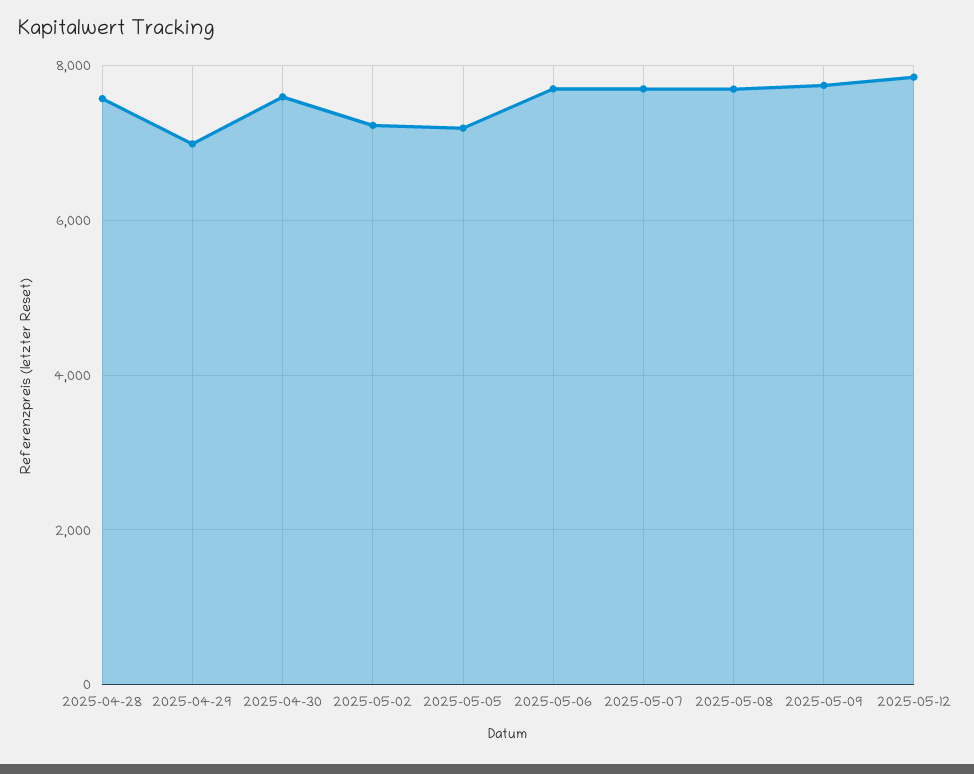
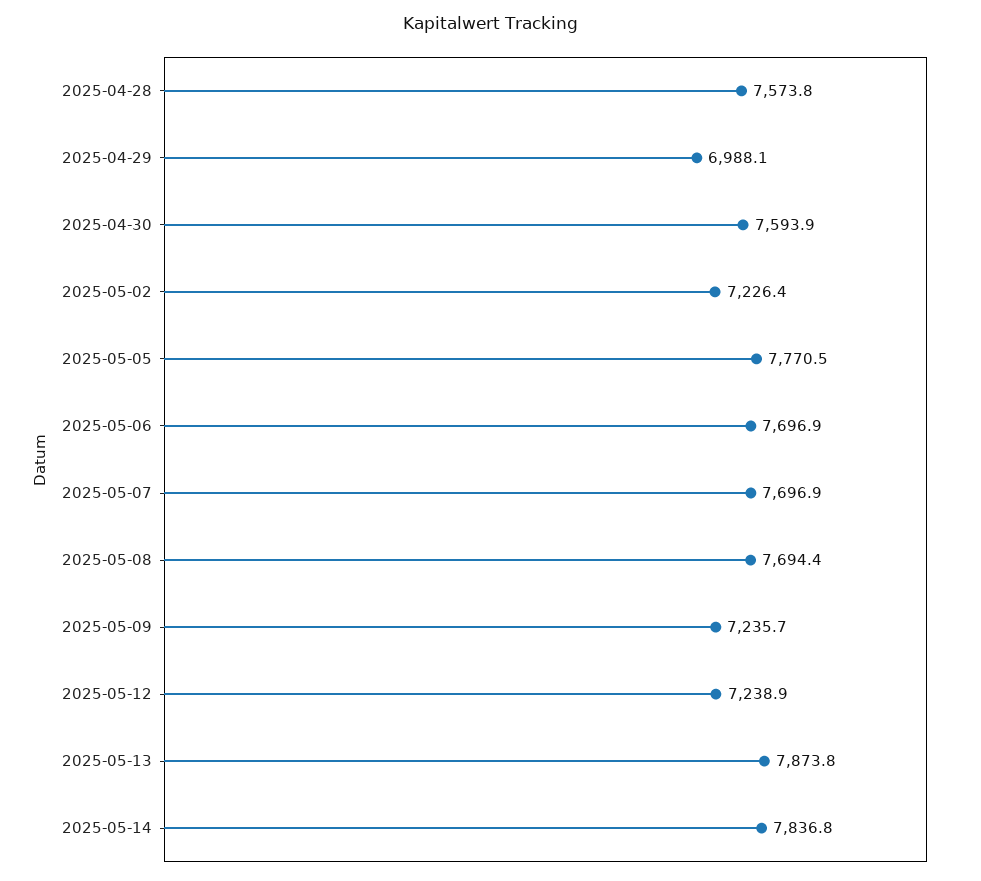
2025-05-05: 7200 -> 7770.5
2025-05-09: 7800 -> 7235.7
2025-05-12: 7800 -> 7238.9
2025-05-13: none -> 7873.8
2025-05-14: none -> 7836.8

